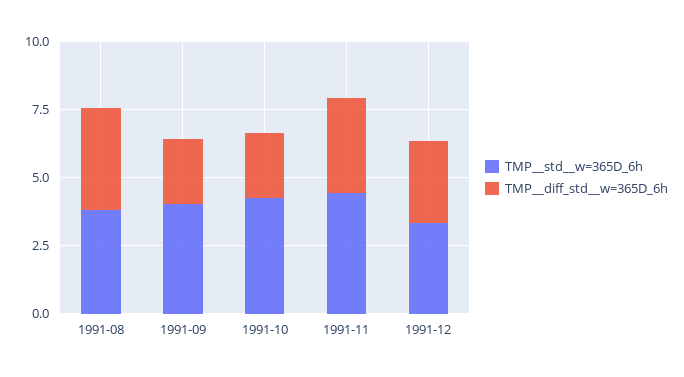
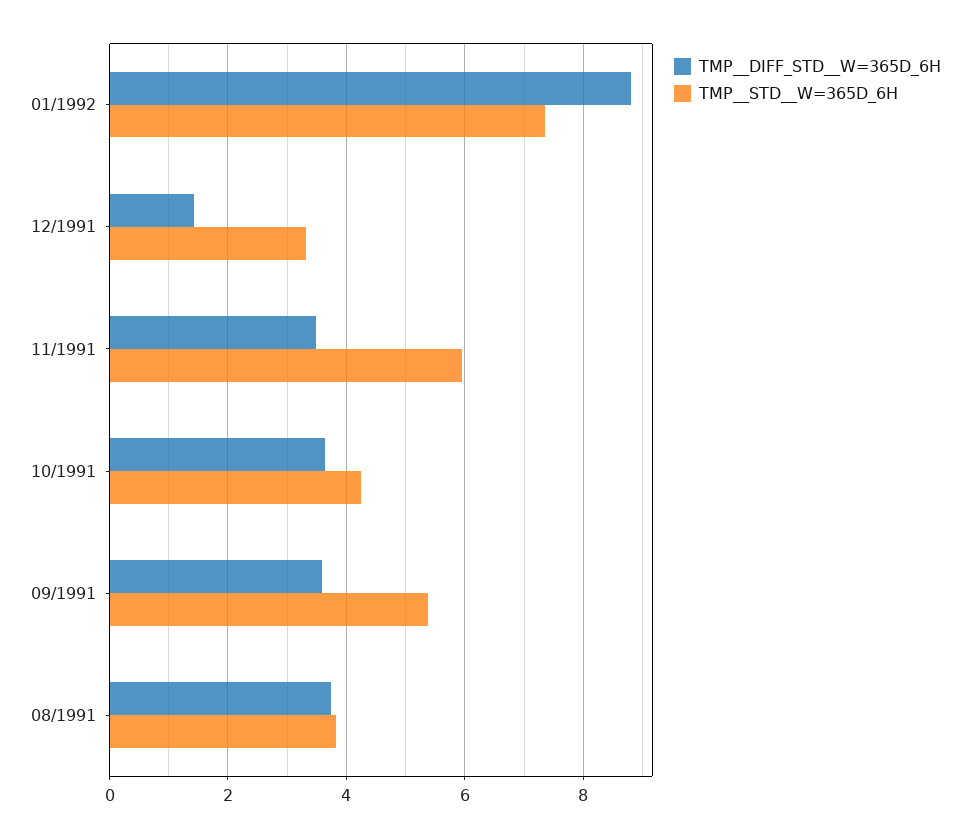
TMP__std__w=365D_6h, 1991-09: 4 -> 5.4
TMP__diff_std__w=365D_6h, 1991-09: 2.5 -> 3.6
TMP__diff_std__w=365D_6h, 1991-10: 2.5 -> 3.6
TMP__std__w=365D_6h, 1991-11: 4.5 -> 6
TMP__diff_std__w=365D_6h, 1991-12: 3 -> 1.4
TMP__diff_std__w=365D_6h, 01/1992: none -> 8.8
TMP__std__w=365D_6h, 01/1992: none -> 7.4

